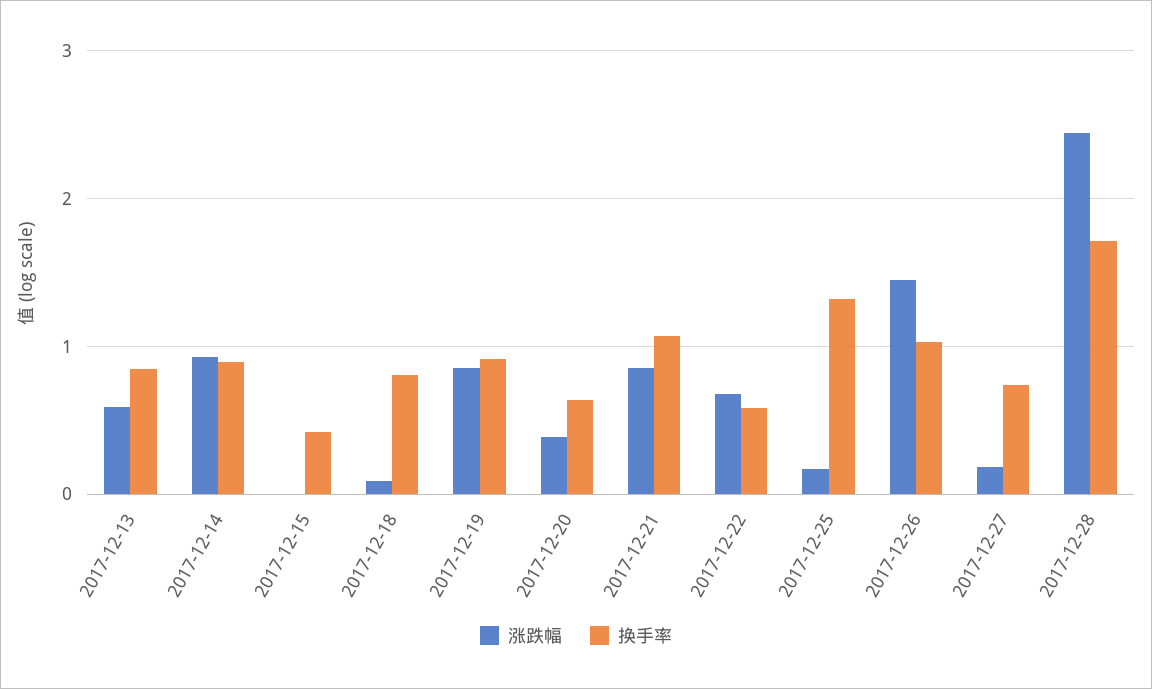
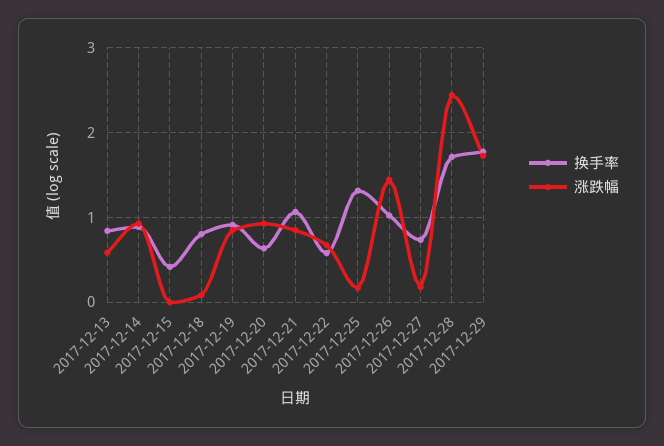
涨跌幅, 2017-12-20: 0.4 -> 0.9
换手率, 2017-12-29: none -> 1.8
涨跌幅, 2017-12-29: none -> 1.7

